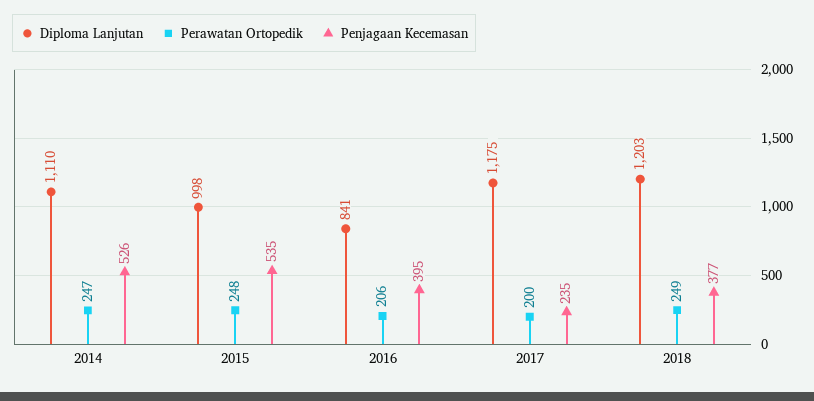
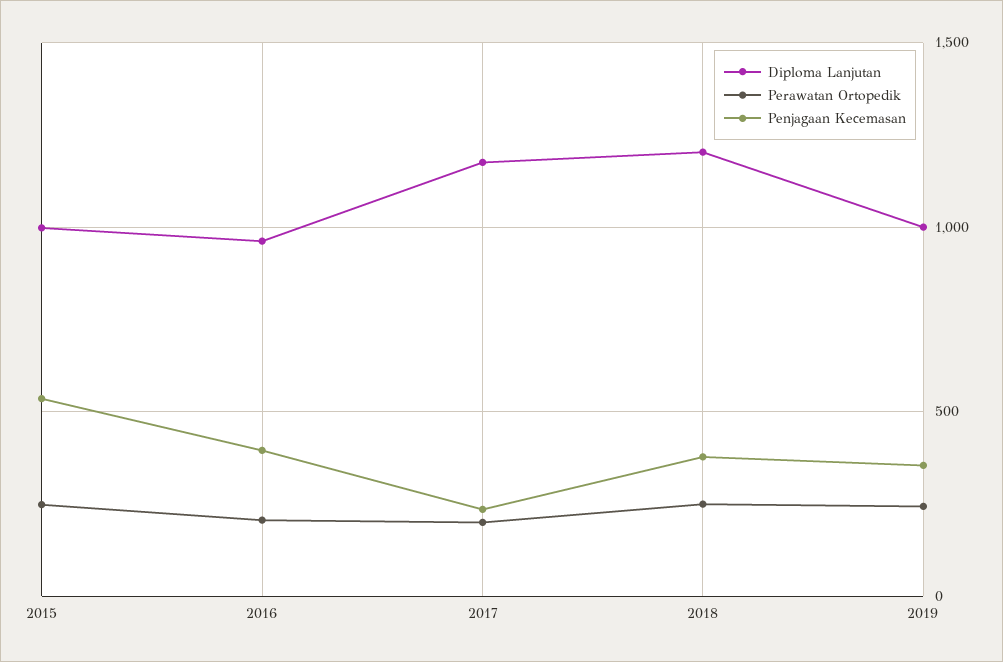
Diploma Lanjutan, 2014: 1110 -> none
Perawatan Ortopedik, 2014: 247 -> none
Penjagaan Kecemasan, 2014: 526 -> none
Diploma Lanjutan, 2016: 841 -> 950
Diploma Lanjutan, 2019: none -> 1000
Perawatan Ortopedik, 2019: none -> 250
Penjagaan Kecemasan, 2019: none -> 350

